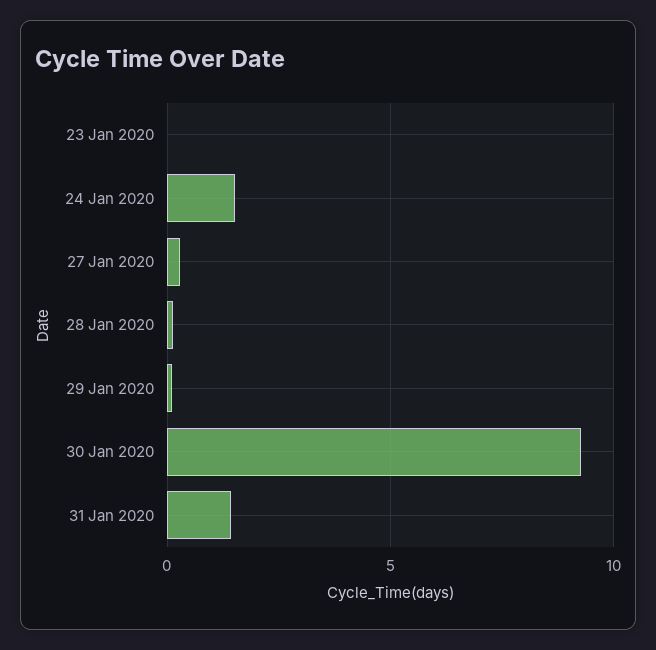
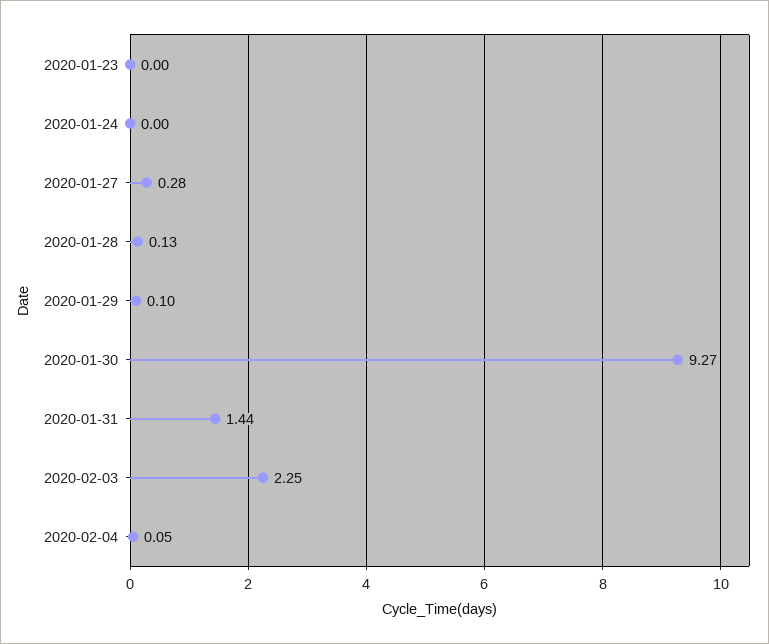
24 Jan 2020: 1.5 -> 0
2020-02-03: none -> 2.25
2020-02-04: none -> 0.05

